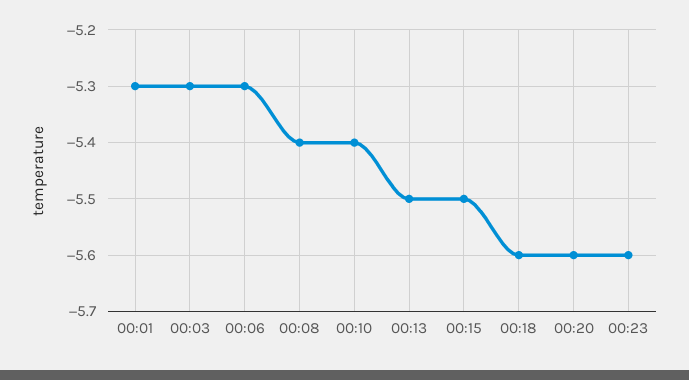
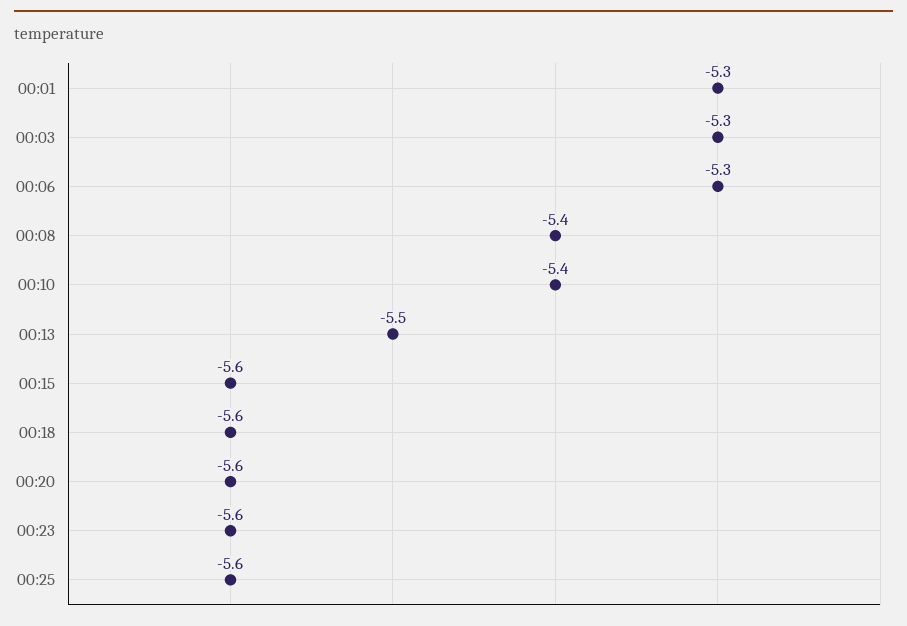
00:15: -5.5 -> -5.6
00:25: none -> -5.6

